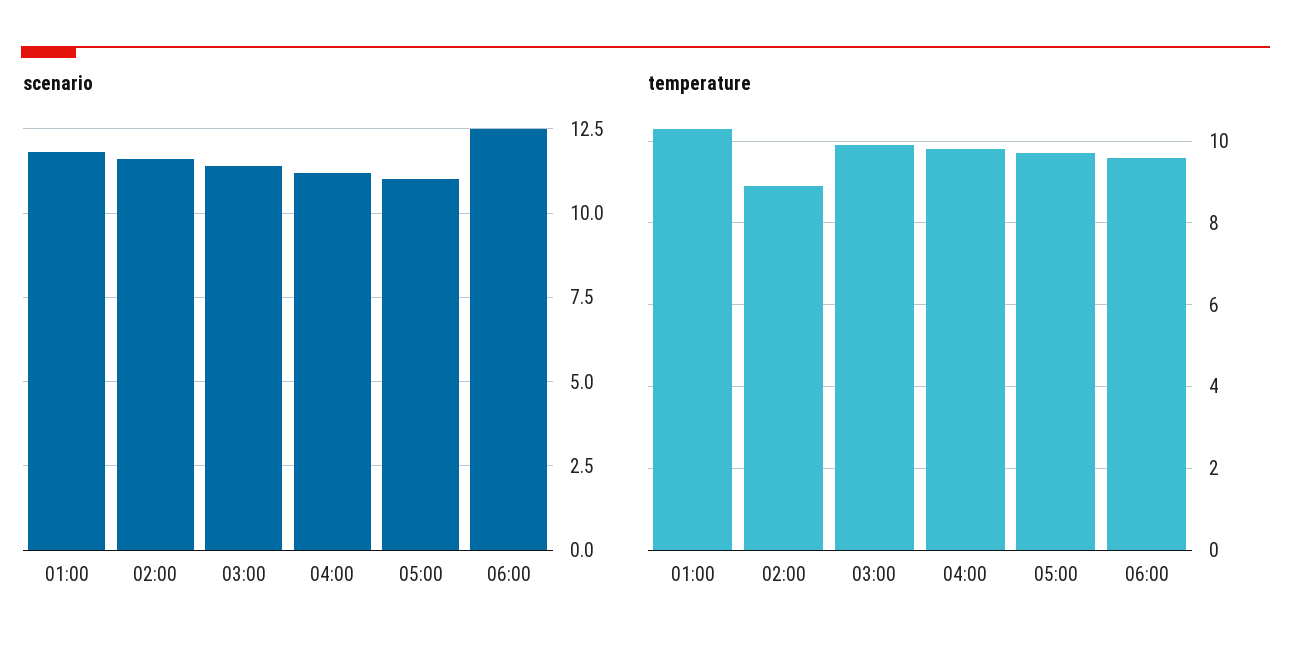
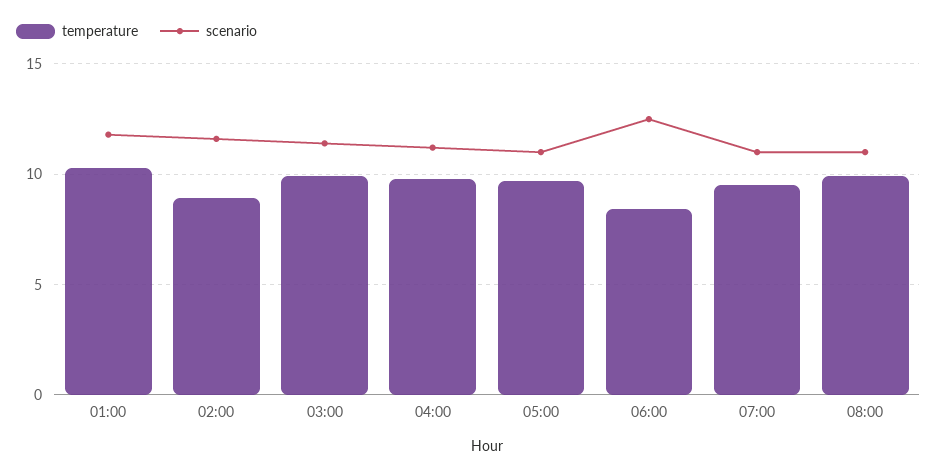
temperature, 06:00: 9.5 -> 8.5
temperature, 07:00: none -> 9.5
scenario, 07:00: none -> 11
temperature, 08:00: none -> 10
scenario, 08:00: none -> 11

